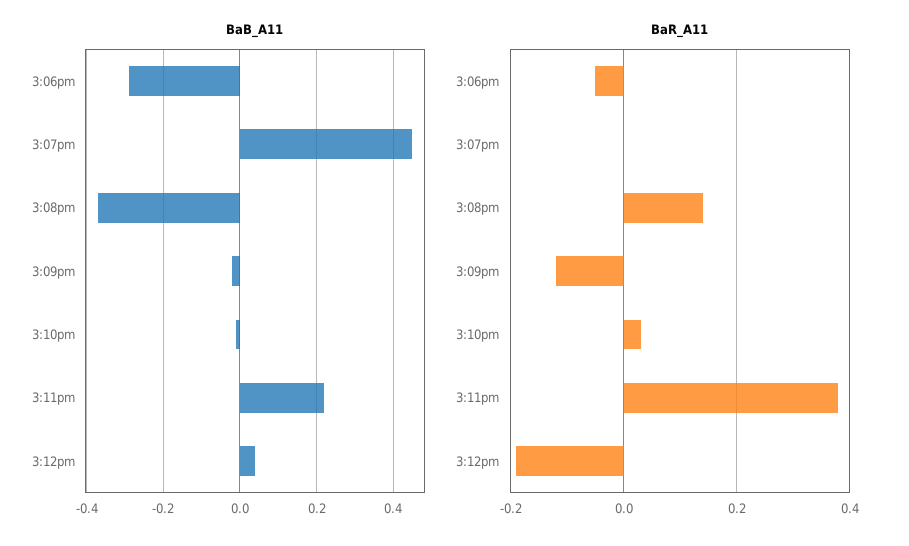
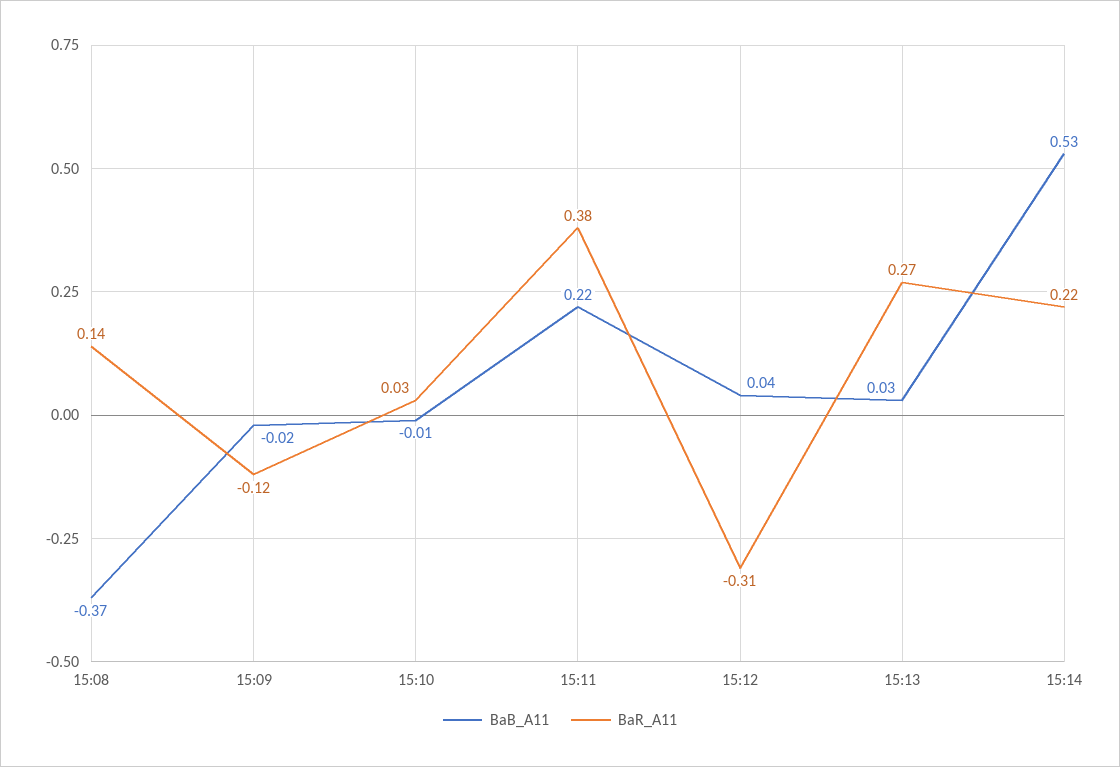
BaB_A11, 3:06pm: -0.3 -> none
BaB_A11, 3:07pm: 0.45 -> none
BaR_A11, 3:06pm: -0.05 -> none
BaR_A11, 3:07pm: 0 -> none
BaR_A11, 3:12pm: -0.2 -> -0.31
BaB_A11, 15:13: none -> 0.03
BaR_A11, 15:13: none -> 0.27
BaB_A11, 15:14: none -> 0.53
BaR_A11, 15:14: none -> 0.22

